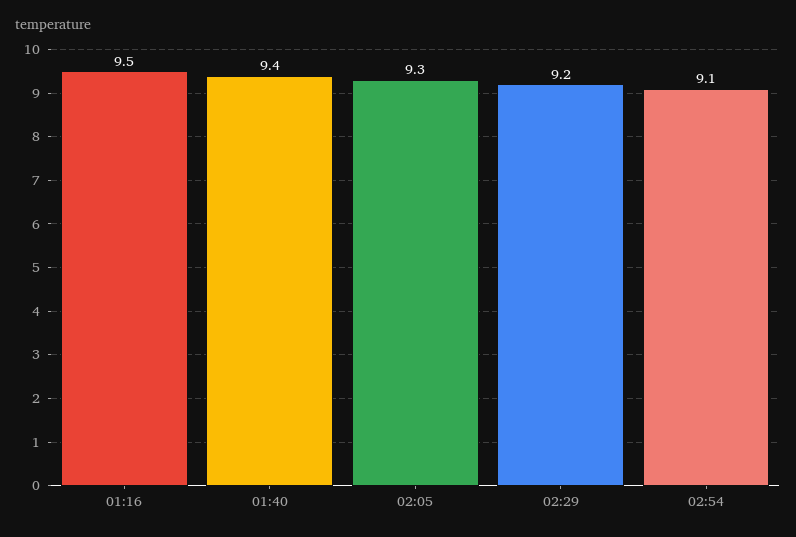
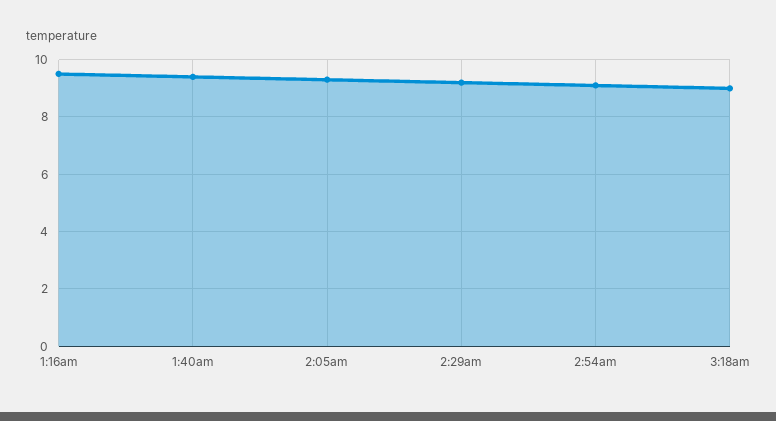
3:18am: none -> 9

